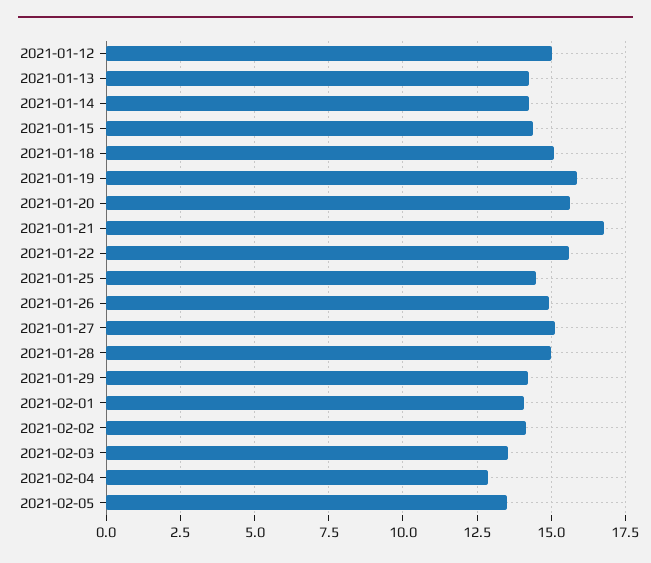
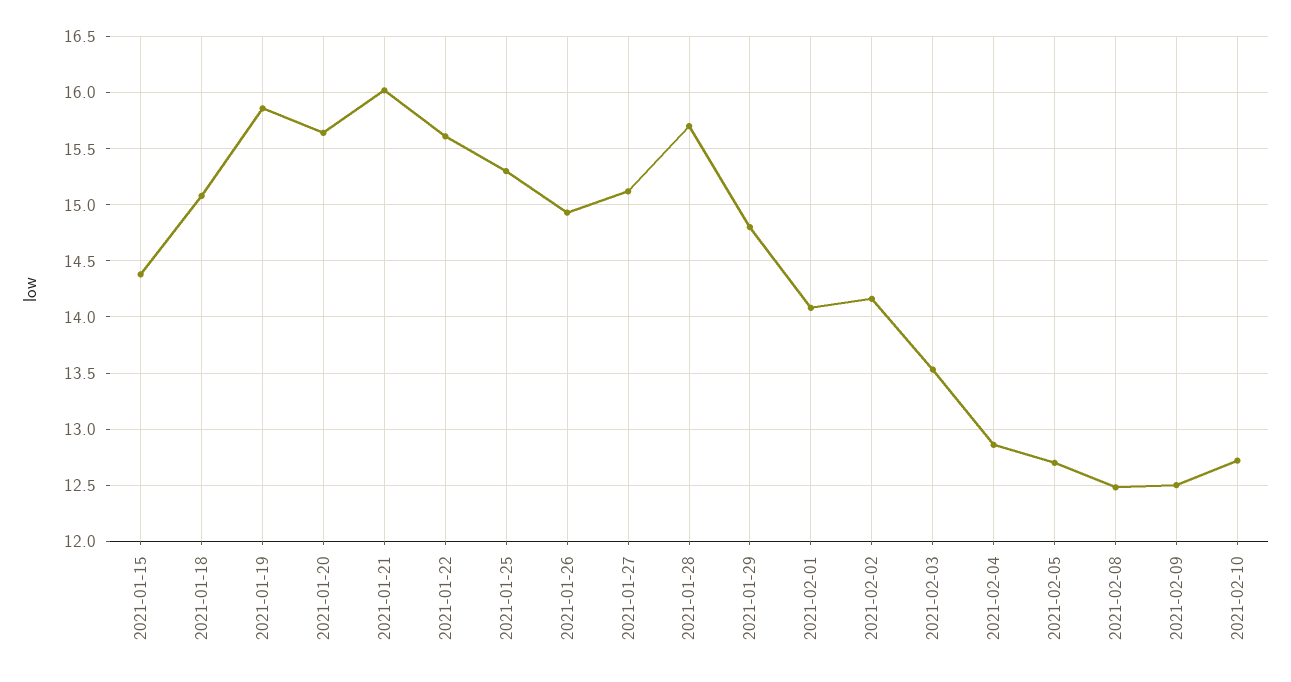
2021-01-12: 15 -> none
2021-01-13: 14.25 -> none
2021-01-14: 14.25 -> none
2021-01-21: 16.75 -> 16
2021-01-25: 14.5 -> 15.3
2021-01-28: 15 -> 15.7
2021-01-29: 14.25 -> 14.8
2021-02-05: 13.5 -> 12.7
2021-02-08: none -> 12.5
2021-02-09: none -> 12.5
2021-02-10: none -> 12.7

